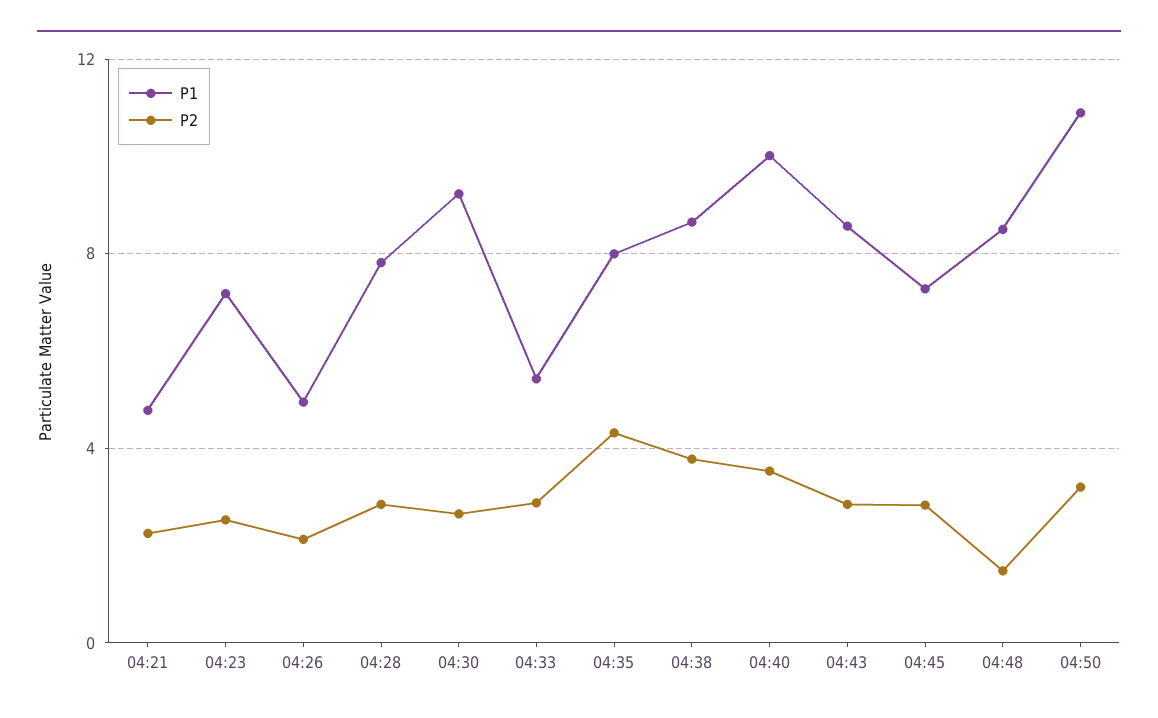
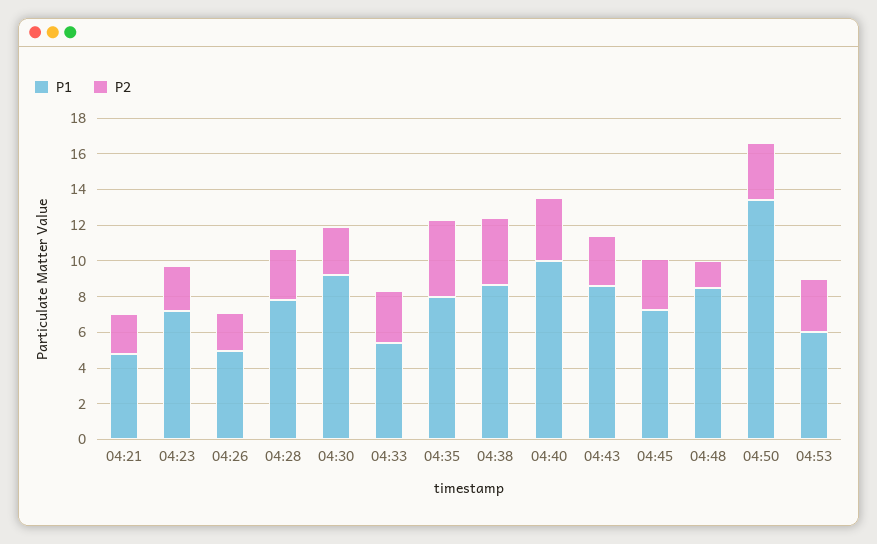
P1, 04:50: 11 -> 13.5
P1, 04:53: none -> 6
P2, 04:53: none -> 3

